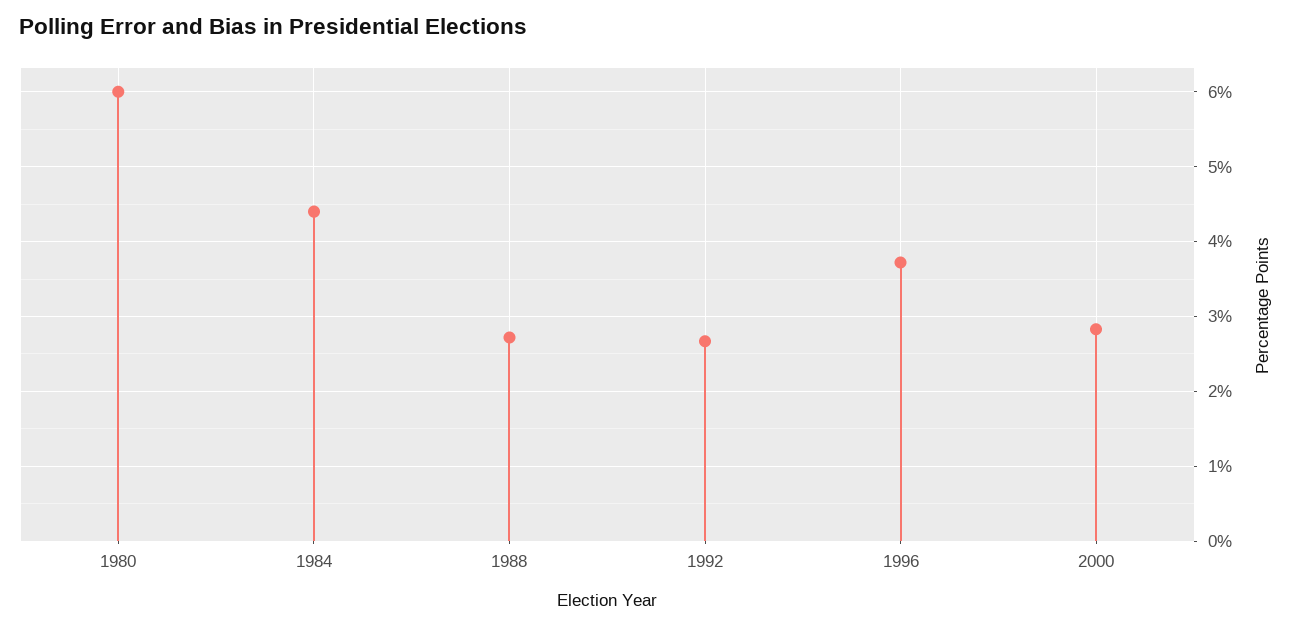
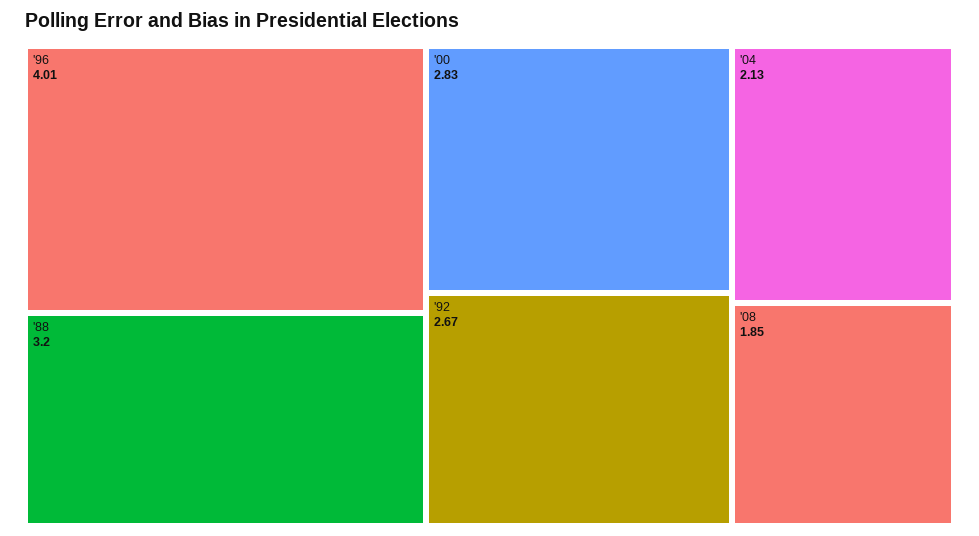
1980: 6 -> none
1984: 4.4 -> none
1988: 2.7 -> 3.2
1996: 3.7 -> 4.01
'04: none -> 2.13
'08: none -> 1.85

